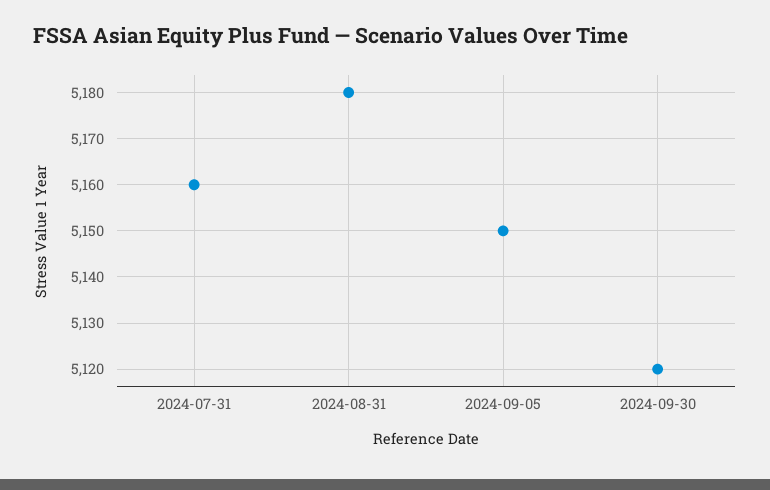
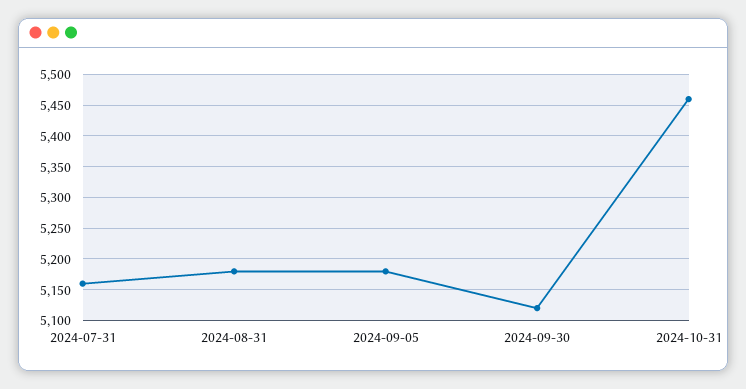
2024-09-05: 5150 -> 5180
2024-10-31: none -> 5460

